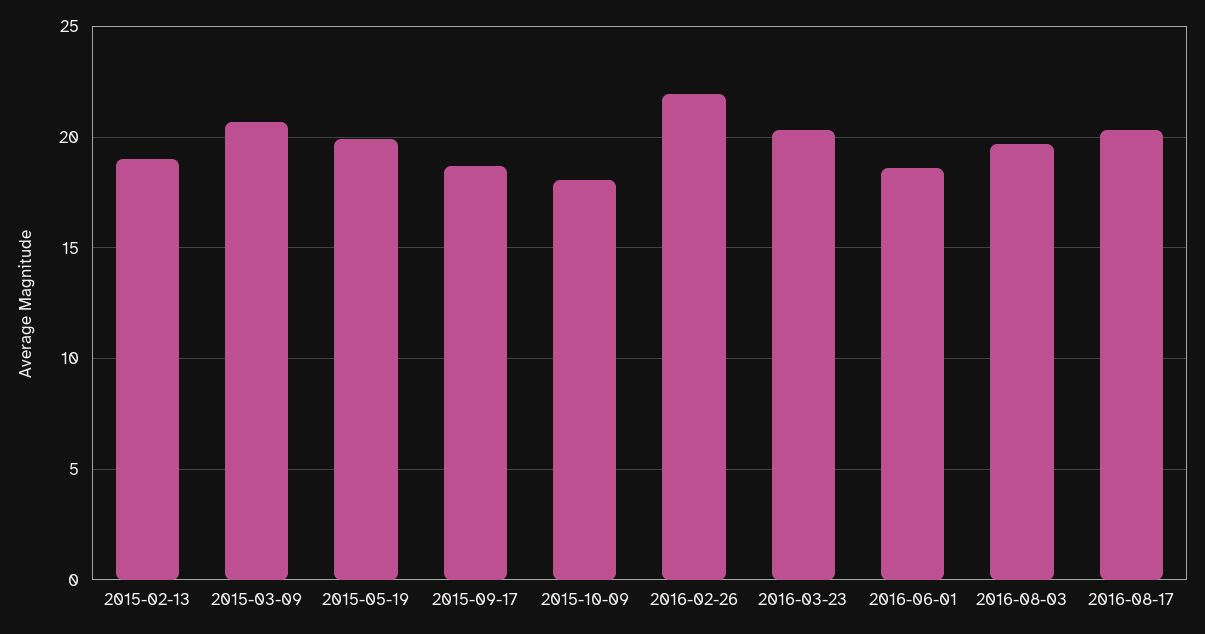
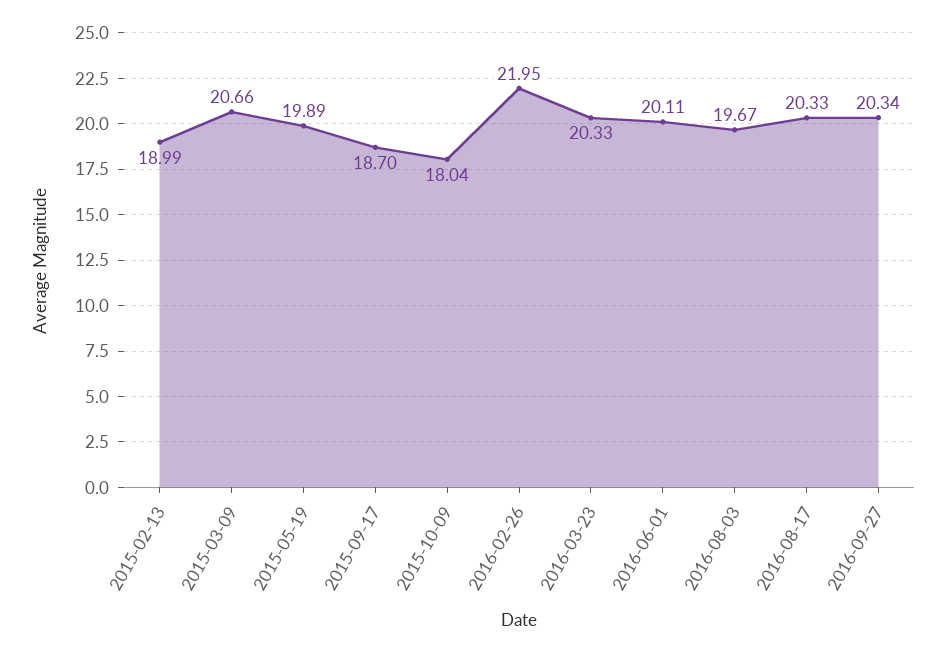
2016-06-01: 18.5 -> 20.11
2016-09-27: none -> 20.34

